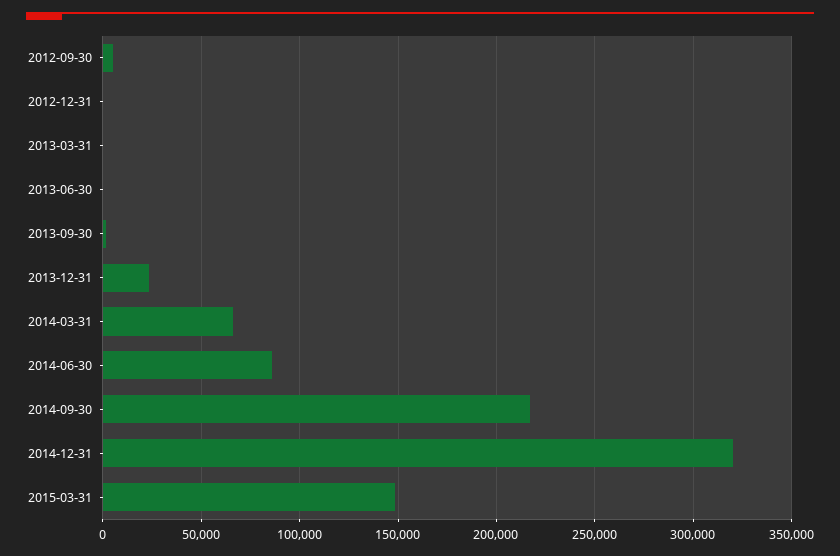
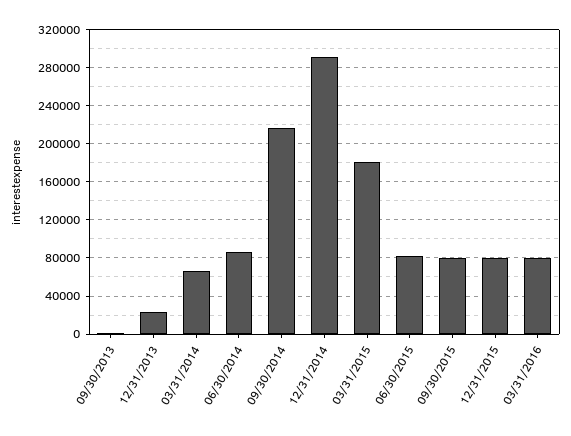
2012-09-30: 5000 -> none
2012-12-31: 0 -> none
2013-03-31: 0 -> none
2013-06-30: 0 -> none
2014-12-31: 320000 -> 290000
2015-03-31: 150000 -> 180000
06/30/2015: none -> 80000
09/30/2015: none -> 80000
12/31/2015: none -> 80000
03/31/2016: none -> 80000

